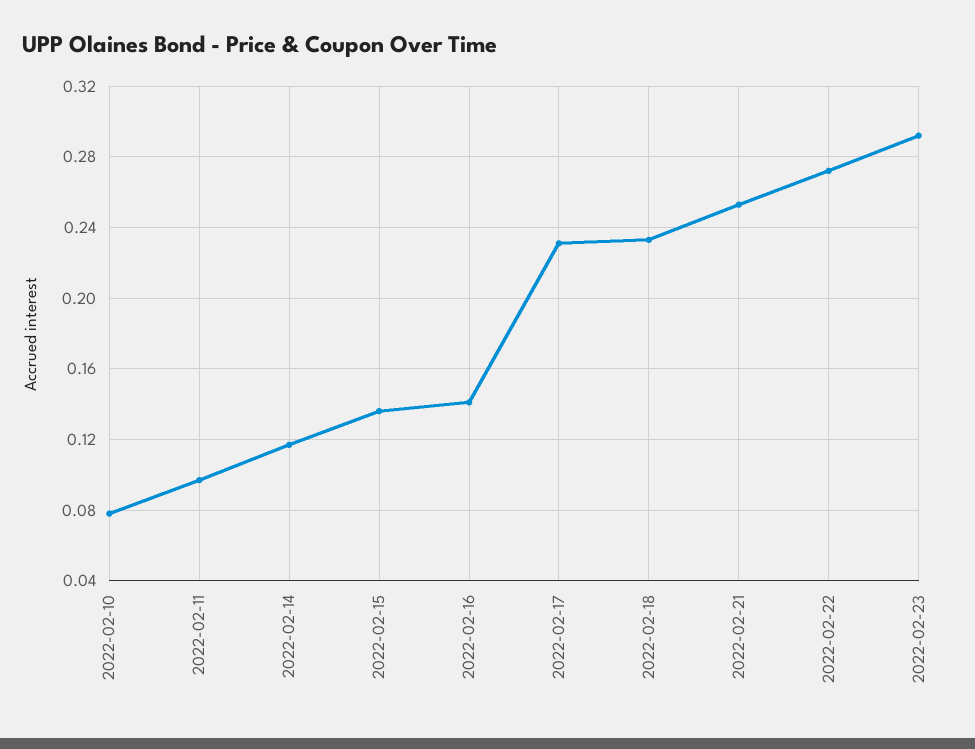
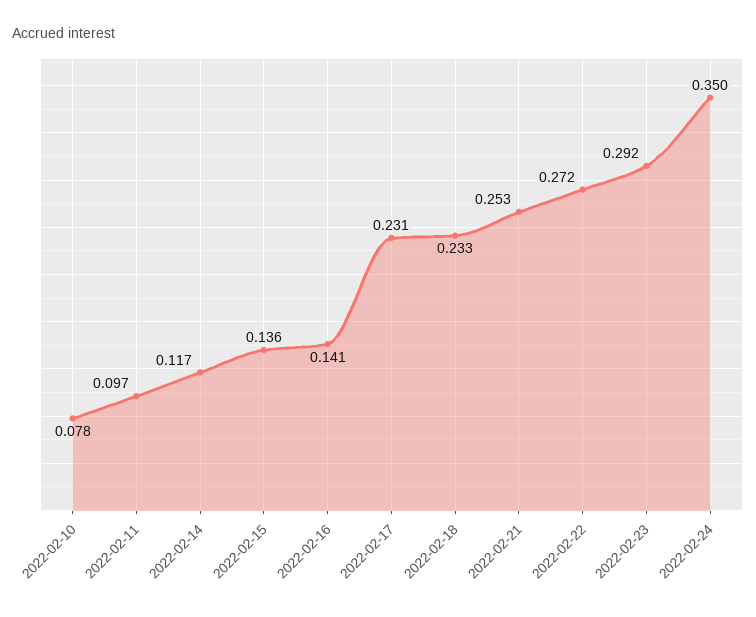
2022-02-24: none -> 0.35

